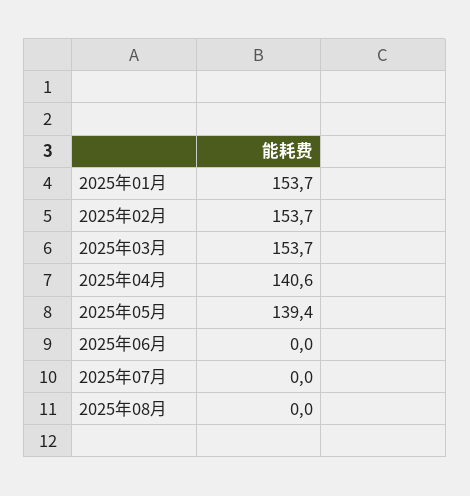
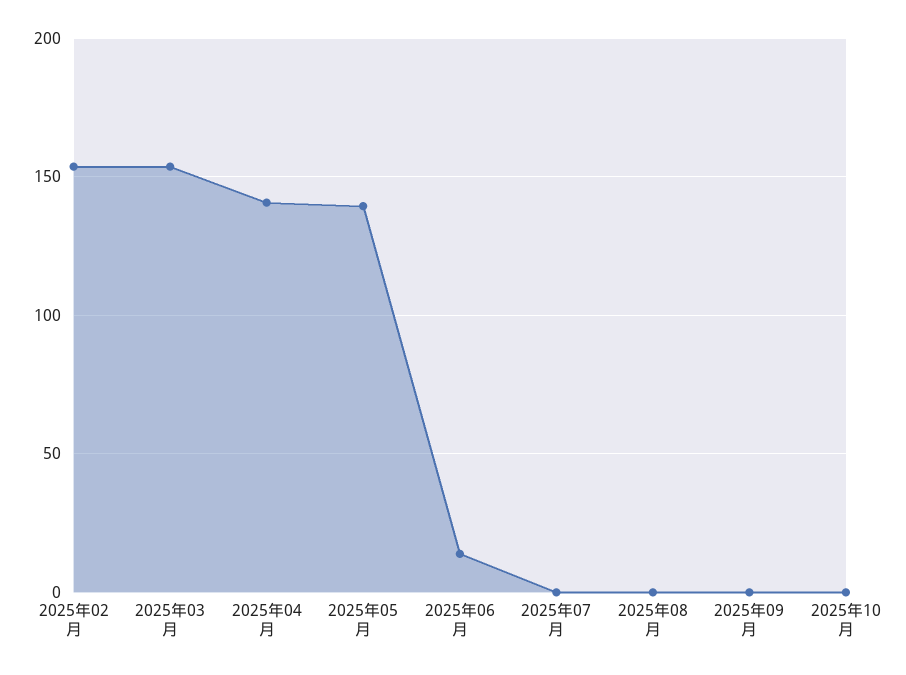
2025年01月: 153.7 -> none
2025年06月: 0 -> 15
2025年09月: none -> 0
2025年10月: none -> 0

